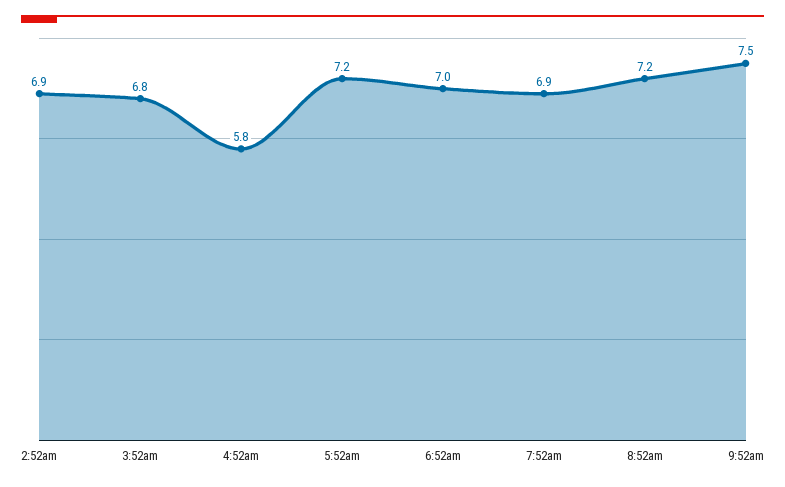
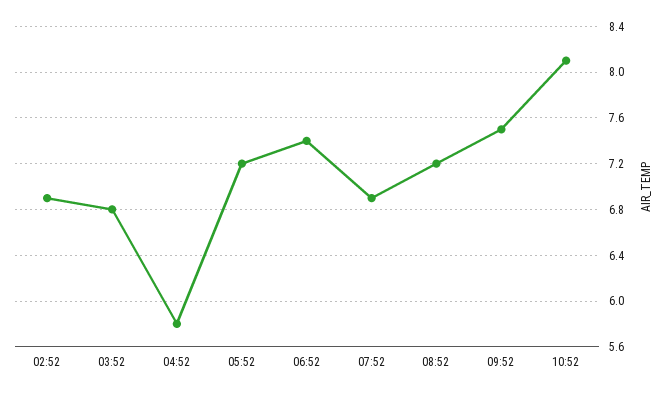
6:52am: 7 -> 7.4
10:52: none -> 8.1

